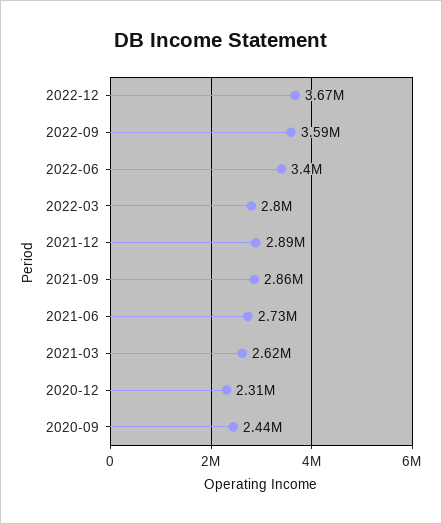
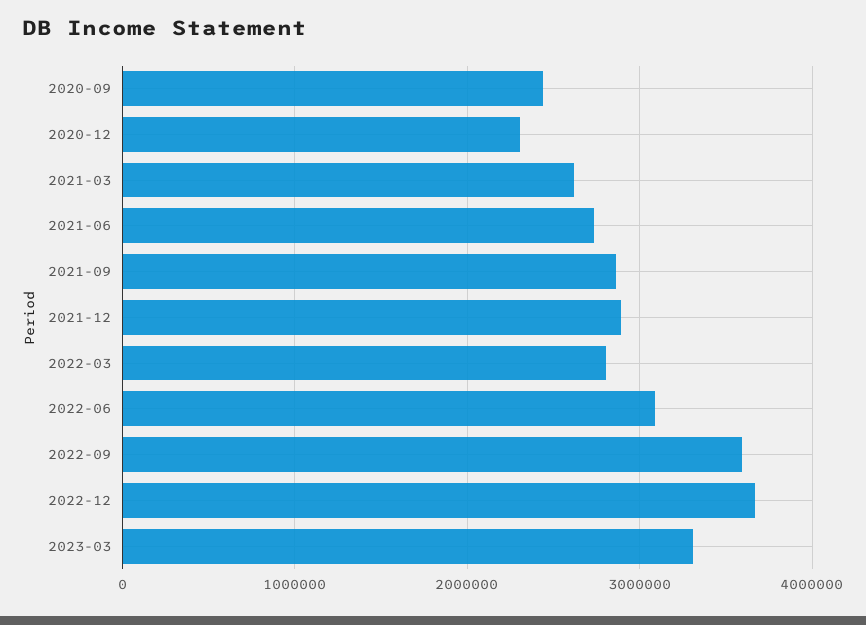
2022-06: 3400000 -> 3100000
2023-03: none -> 3300000

